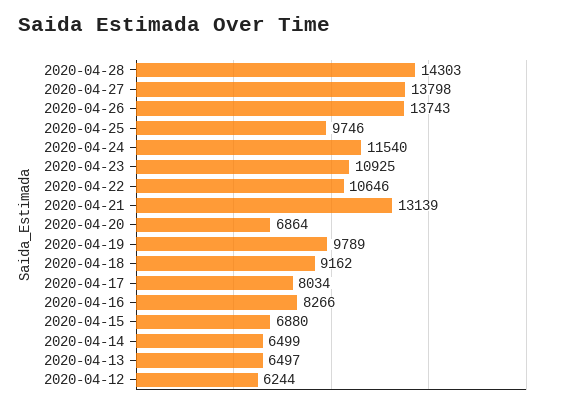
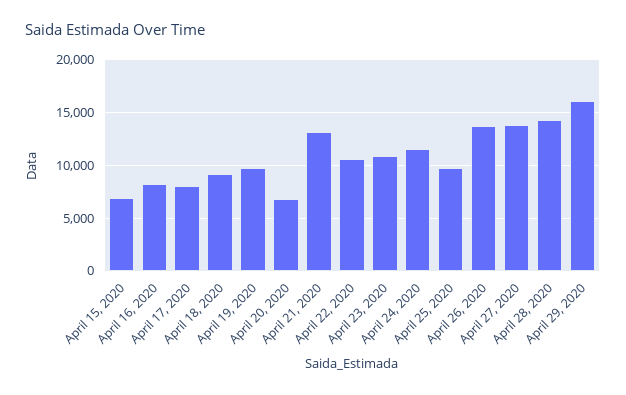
2020-04-14: 6499 -> none
2020-04-13: 6497 -> none
2020-04-12: 6244 -> none
April 29, 2020: none -> 16000

